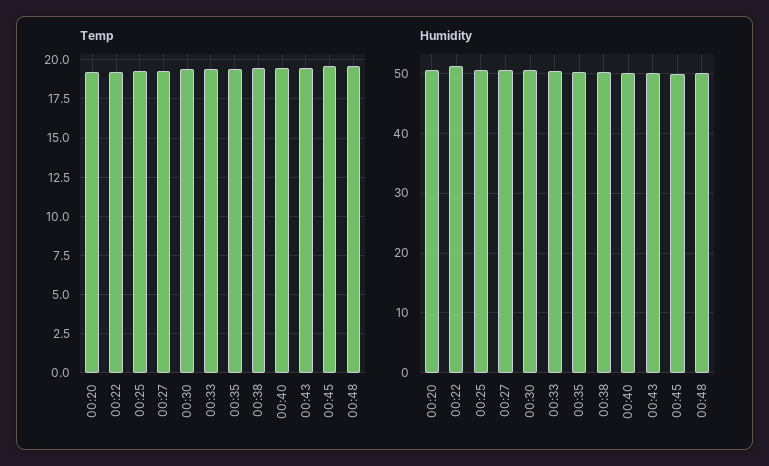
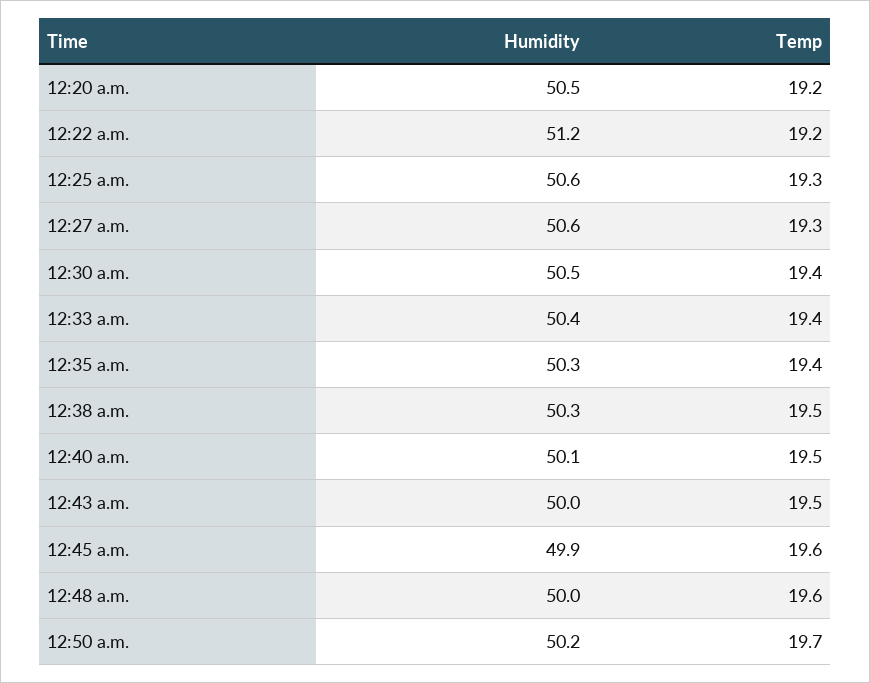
Humidity, 12:50 a.m.: none -> 50.2
Temp, 12:50 a.m.: none -> 19.7

